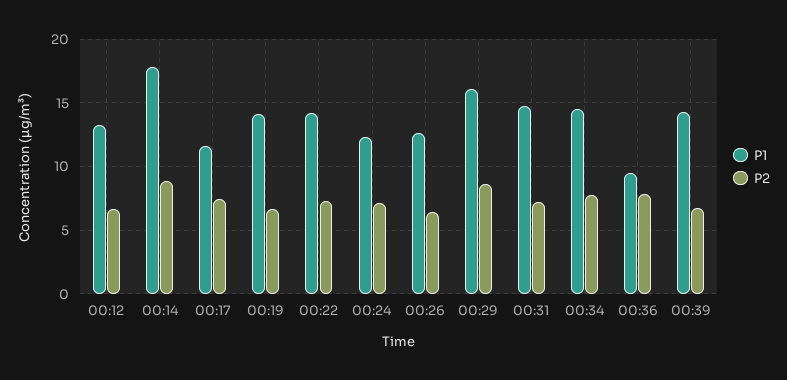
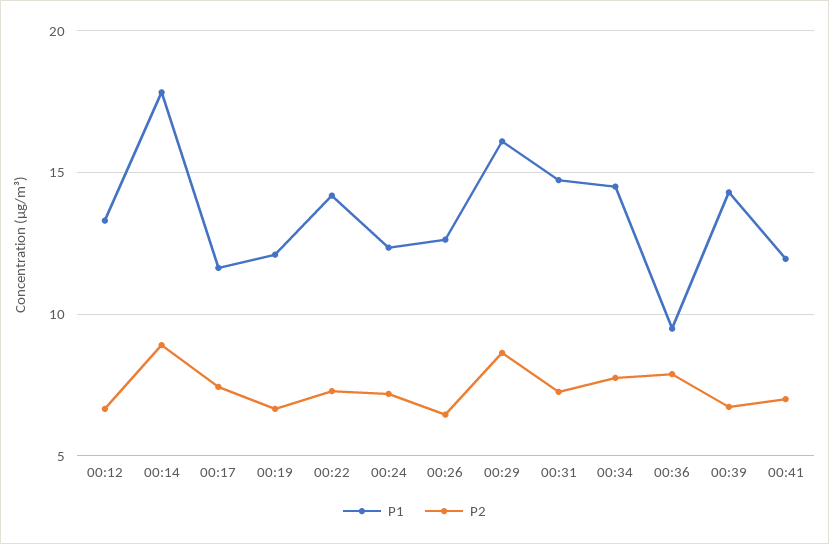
P1, 00:19: 14 -> 12
P1, 00:41: none -> 12
P2, 00:41: none -> 7

